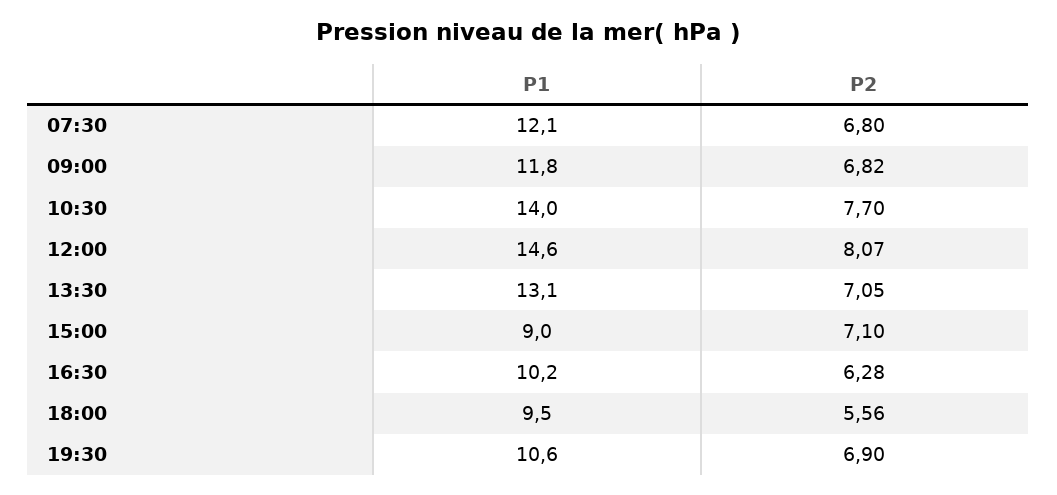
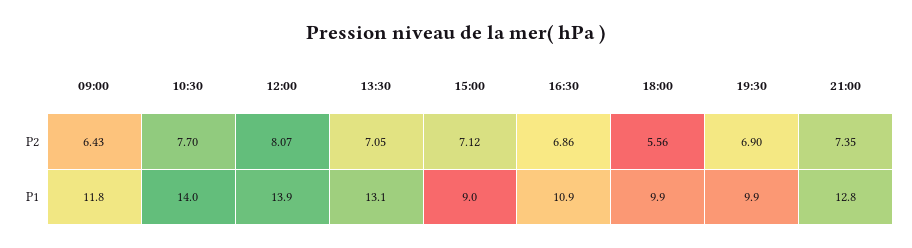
P1, 07:30: 12.1 -> none
P2, 07:30: 6.8 -> none
P2, 09:00: 6.82 -> 6.43
P1, 12:00: 14.6 -> 13.9
P2, 15:00: 7.1 -> 7.12
P1, 16:30: 10.2 -> 10.9
P2, 16:30: 6.28 -> 6.86
P1, 18:00: 9.5 -> 9.9
P1, 19:30: 10.6 -> 9.9
P2, 21:00: none -> 7.35
P1, 21:00: none -> 12.8

